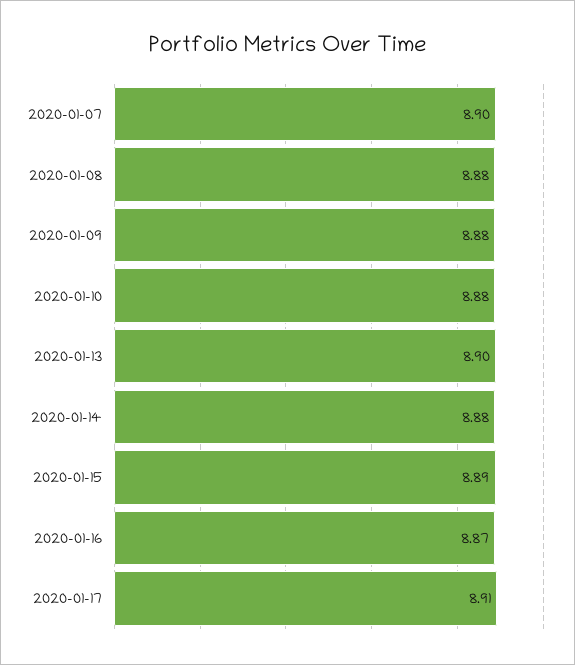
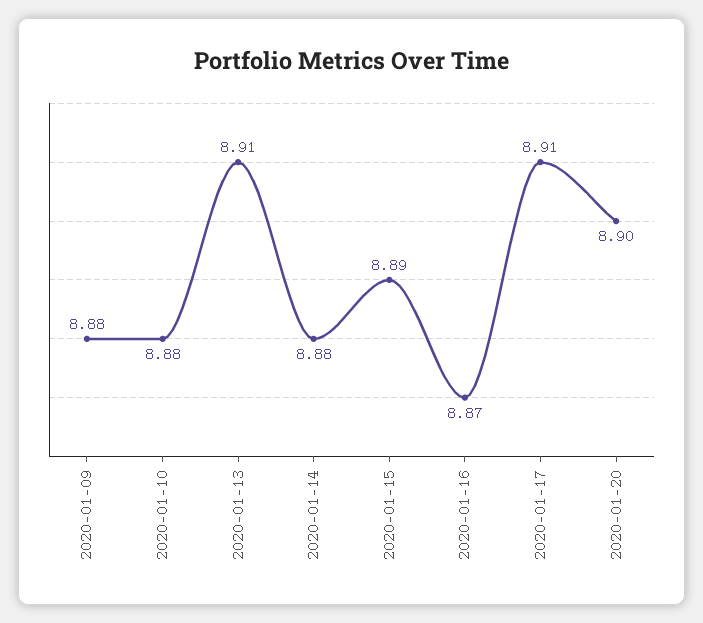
2020-01-07: 8.9 -> none
2020-01-08: 8.88 -> none
2020-01-13: 8.9 -> 8.91
2020-01-20: none -> 8.9

